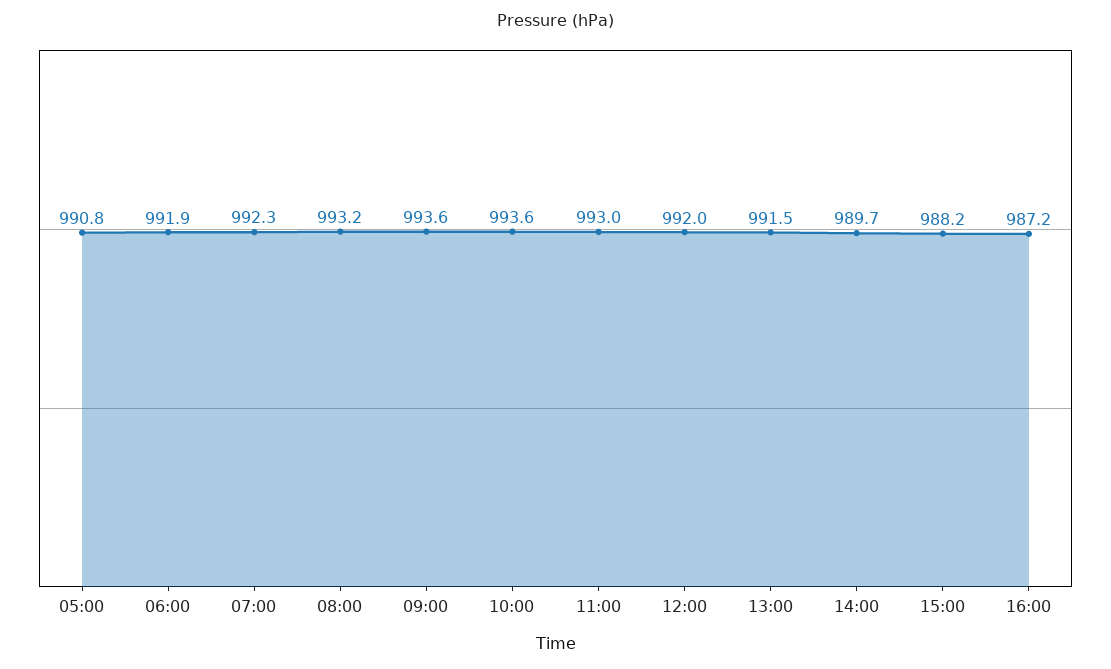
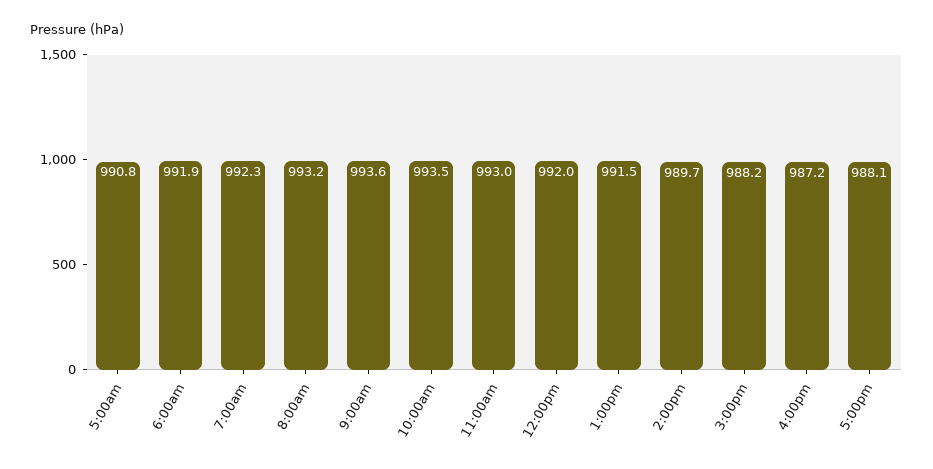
10:00: 993.6 -> 993.5
5:00pm: none -> 988.1

